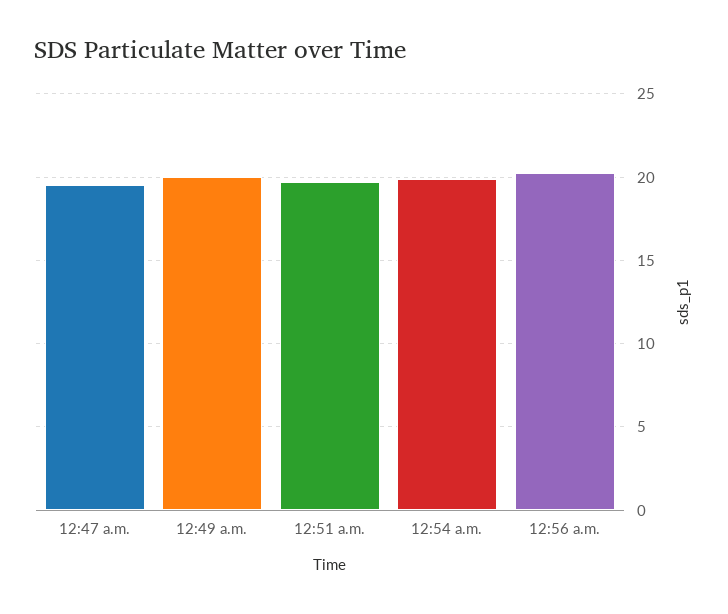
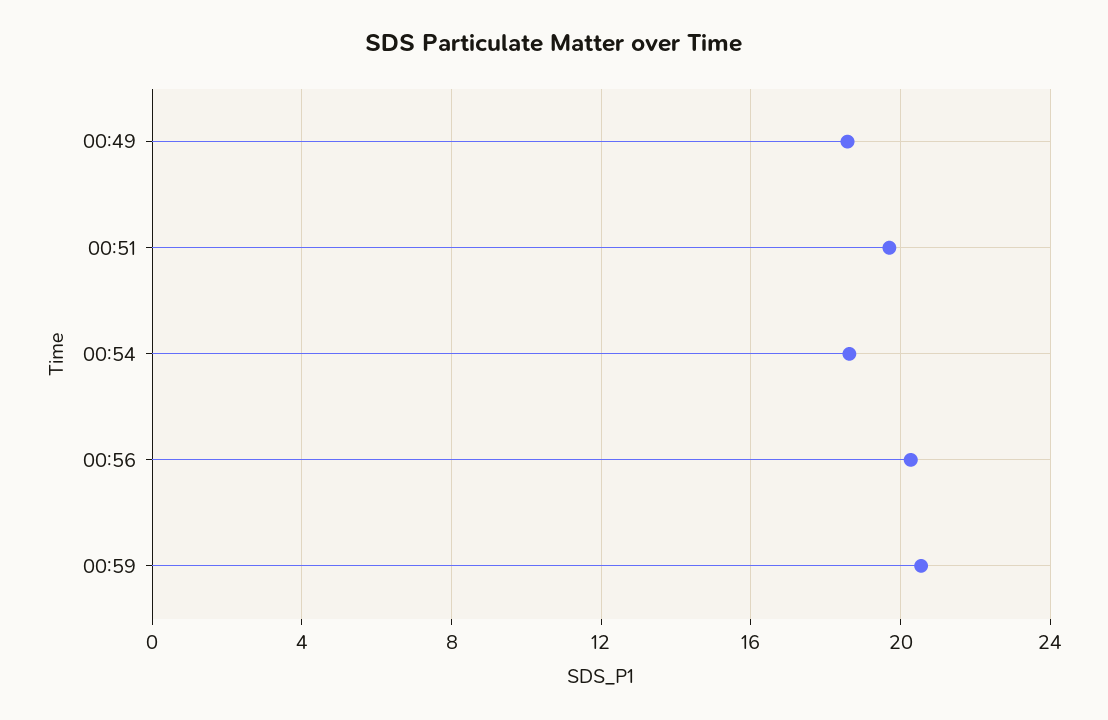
12:47 a.m.: 19.5 -> none
12:49 a.m.: 20 -> 18.5
12:54 a.m.: 20 -> 18.5
00:59: none -> 20.5

